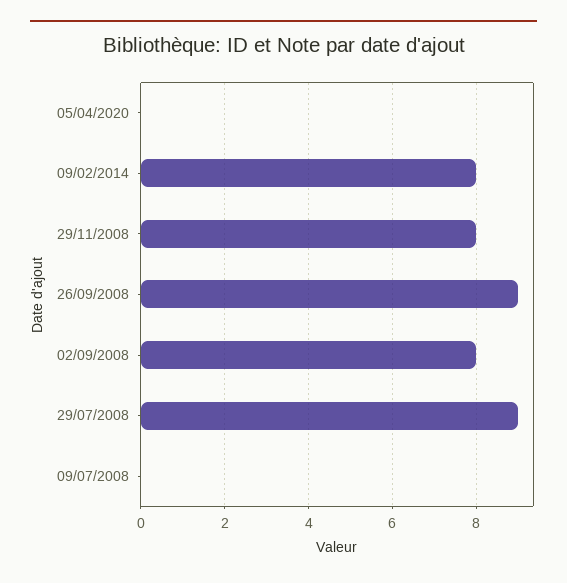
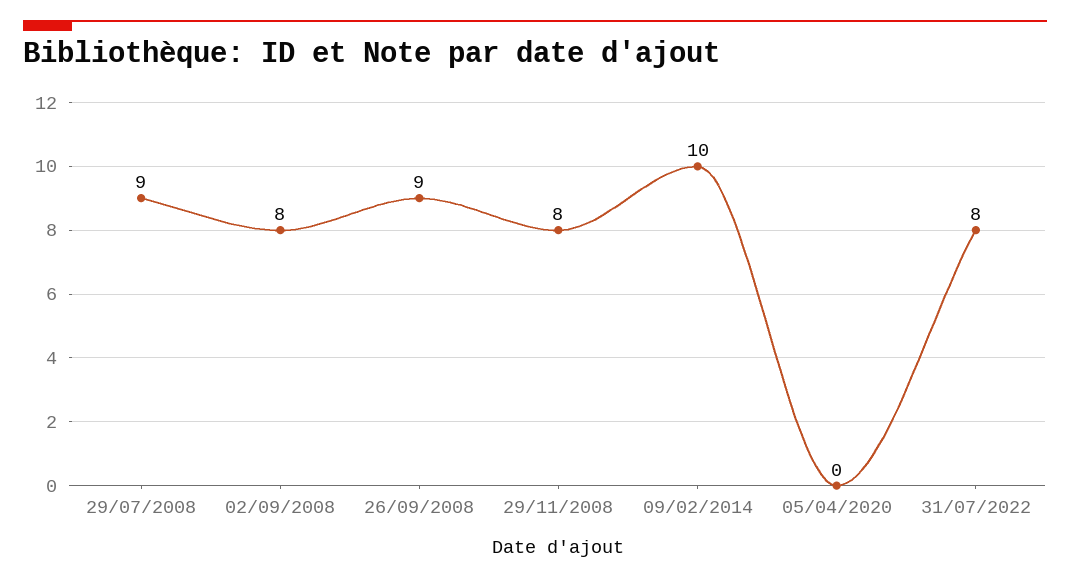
09/02/2014: 8 -> 10
09/07/2008: 0 -> none
31/07/2022: none -> 8

